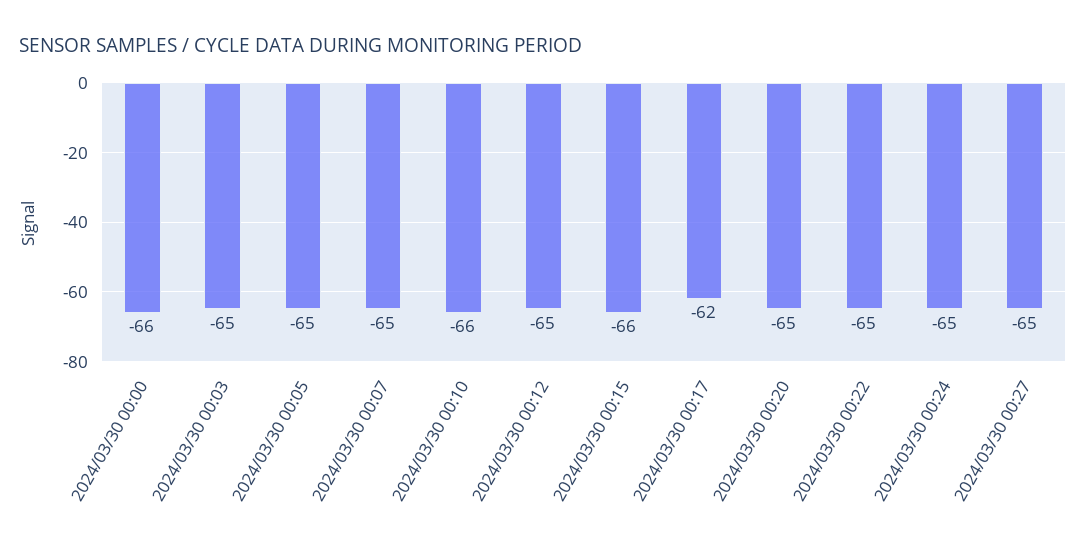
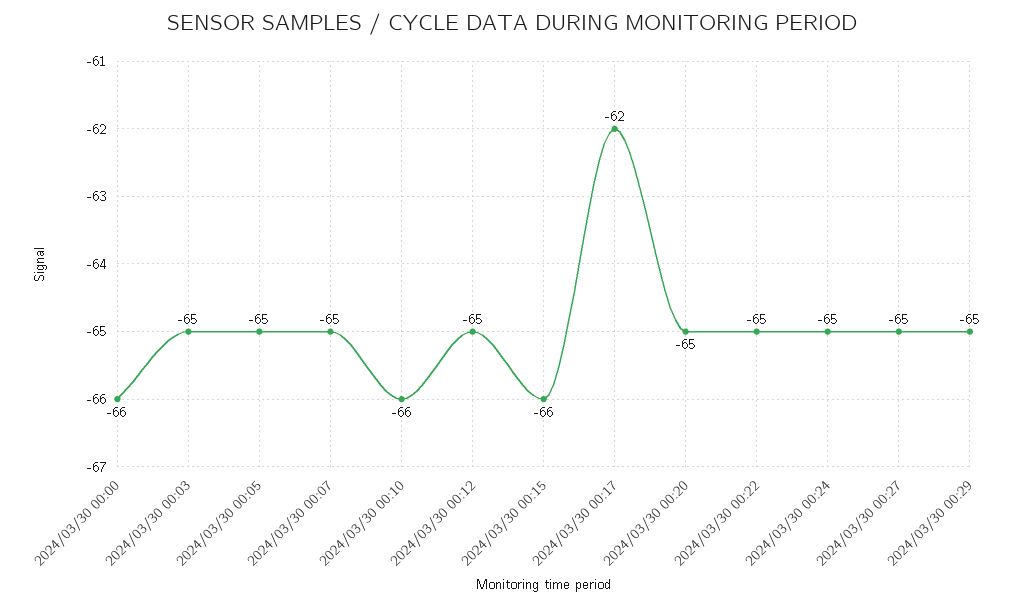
2024/03/30 00:29: none -> -65

